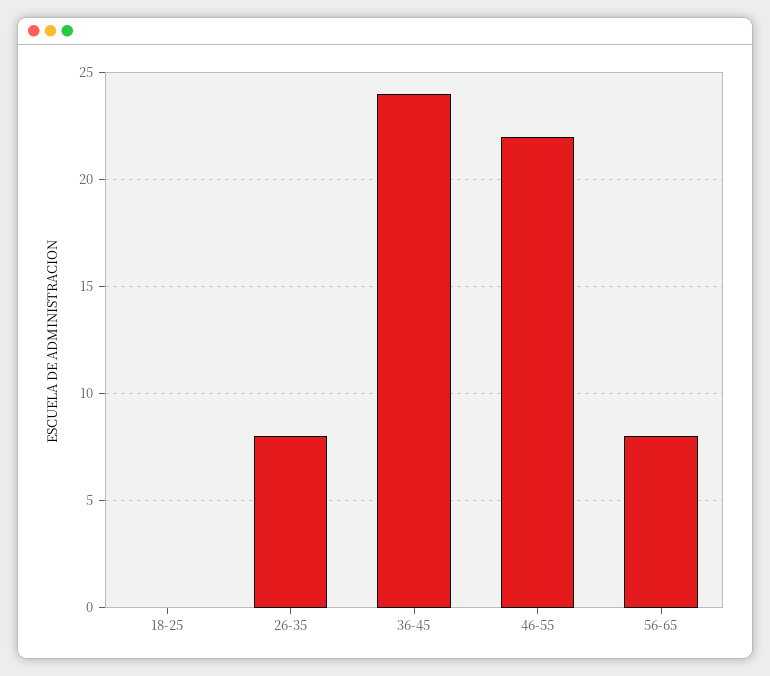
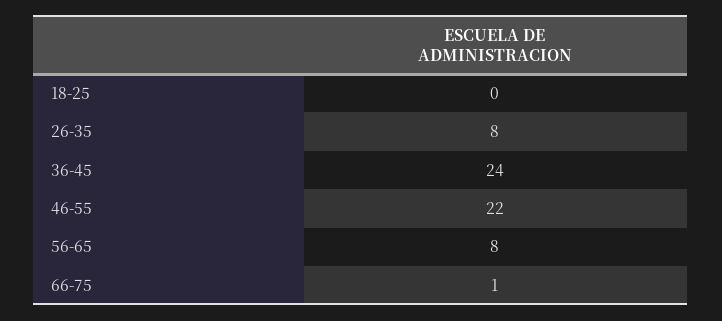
66-75: none -> 1

